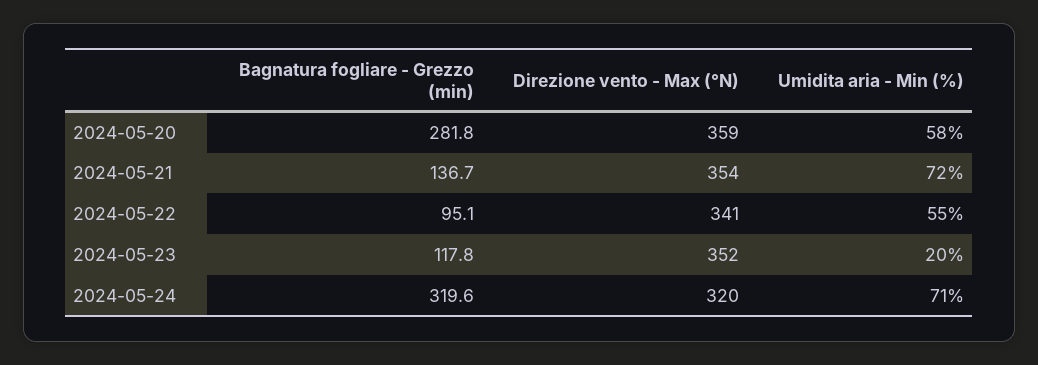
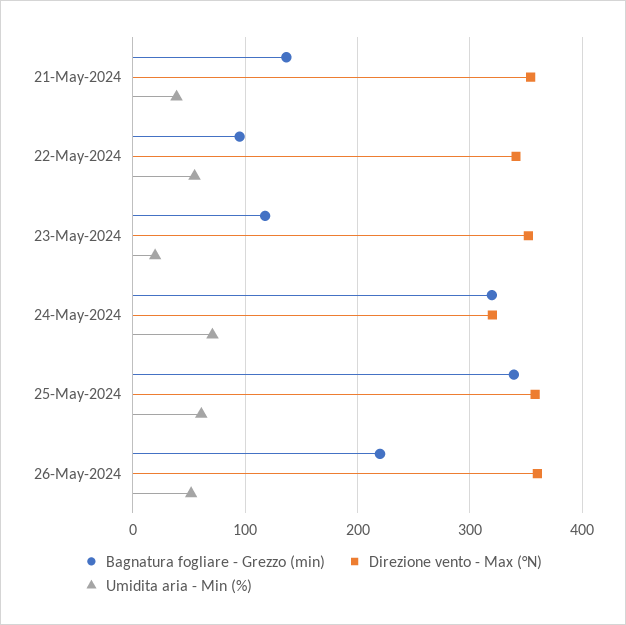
Bagnatura fogliare - Grezzo (min), 2024-05-20: 281.8 -> none
Direzione vento - Max (°N), 2024-05-20: 359 -> none
Umidita aria - Min (%), 2024-05-20: 58 -> none
Umidita aria - Min (%), 2024-05-21: 72 -> 40
Bagnatura fogliare - Grezzo (min), 25-May-2024: none -> 340
Direzione vento - Max (°N), 25-May-2024: none -> 360
Umidita aria - Min (%), 25-May-2024: none -> 60
Bagnatura fogliare - Grezzo (min), 26-May-2024: none -> 220
Direzione vento - Max (°N), 26-May-2024: none -> 360
Umidita aria - Min (%), 26-May-2024: none -> 50

